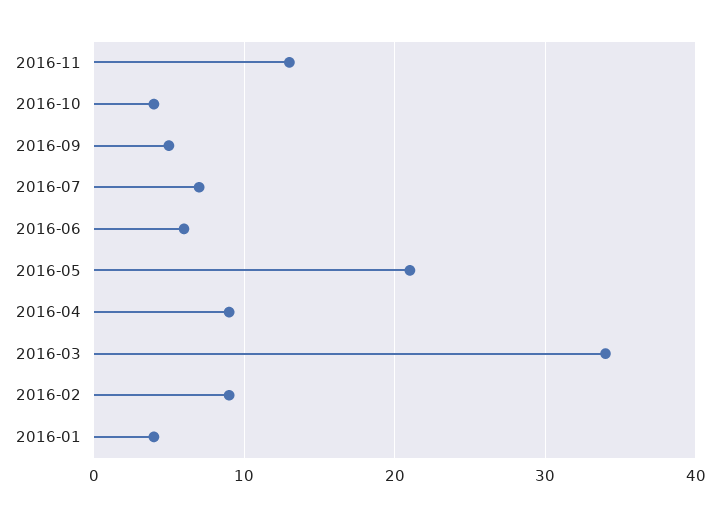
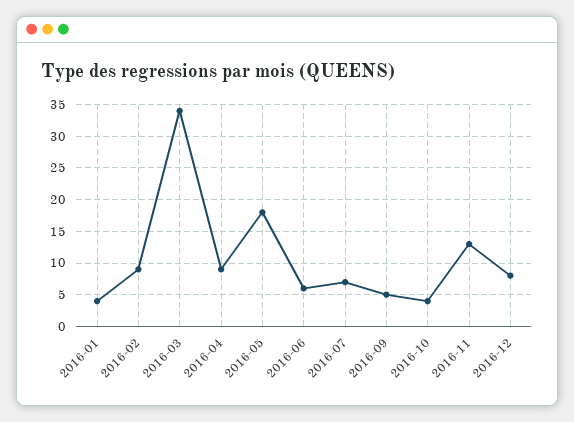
2016-05: 21 -> 18
2016-12: none -> 8

